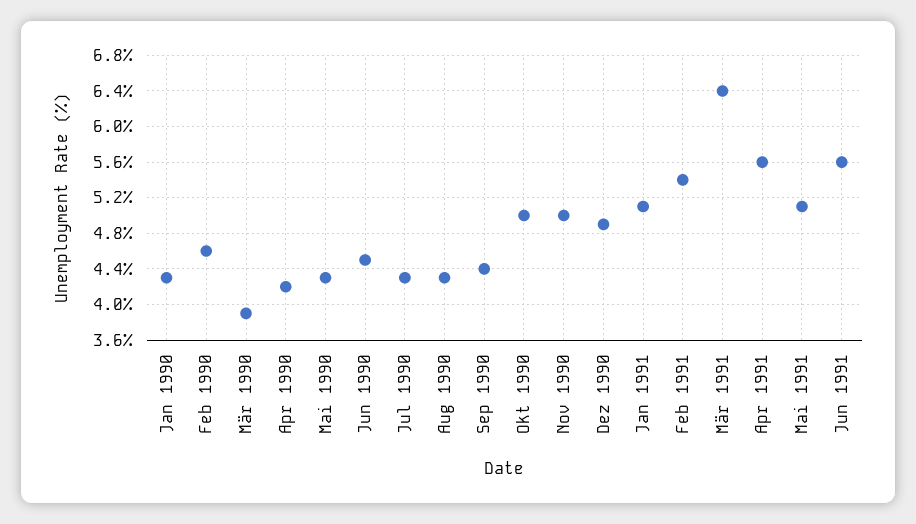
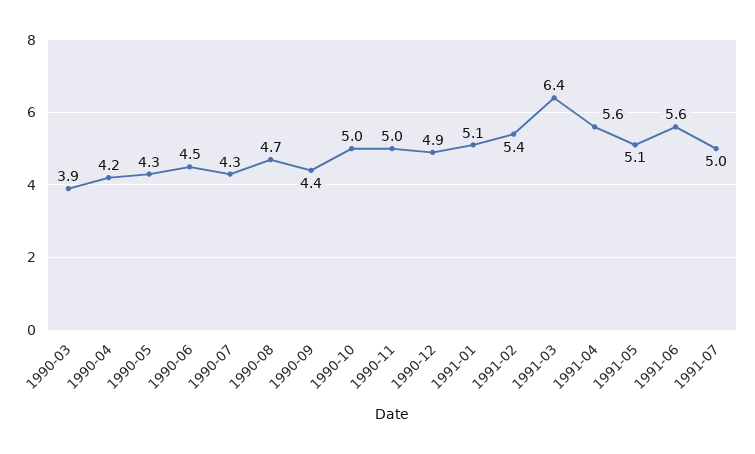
Jan 1990: 4.3 -> none
Feb 1990: 4.6 -> none
Aug 1990: 4.3 -> 4.7
1991-07: none -> 5

